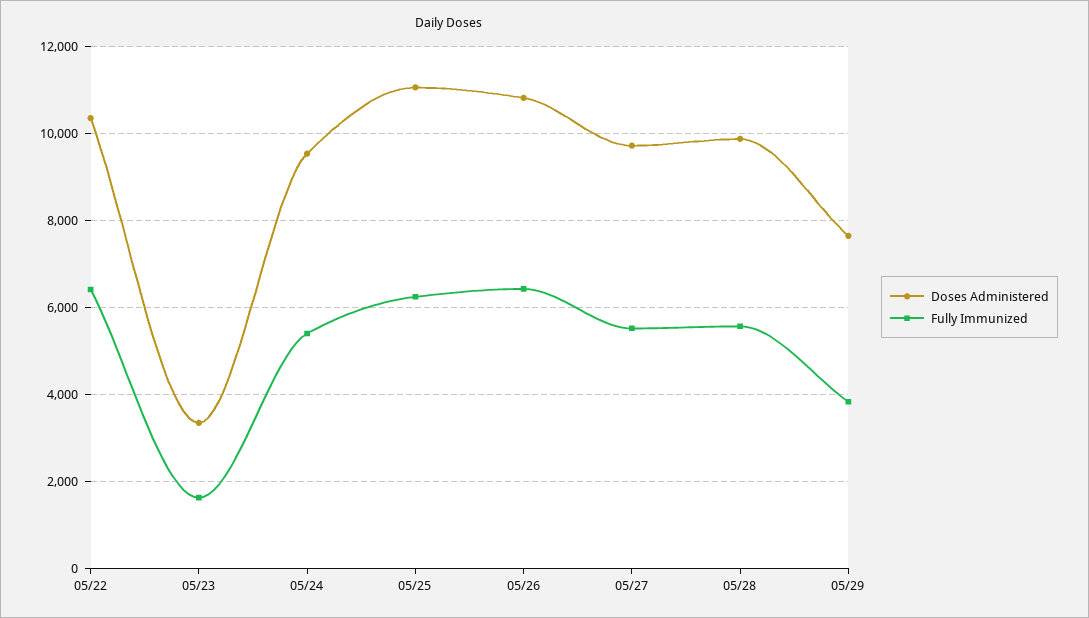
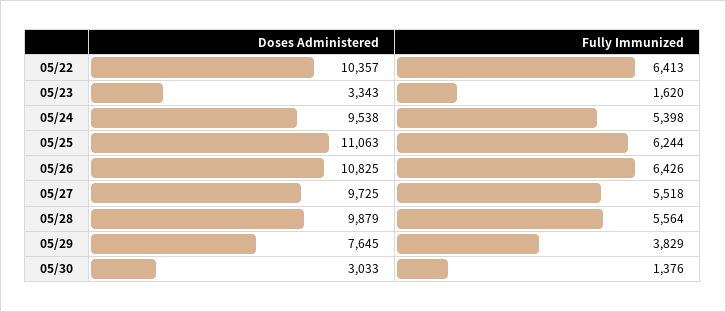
Doses Administered, 05/30: none -> 3033
Fully Immunized, 05/30: none -> 1376

